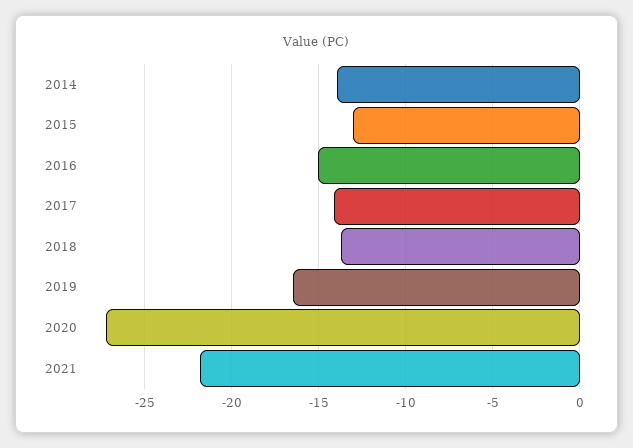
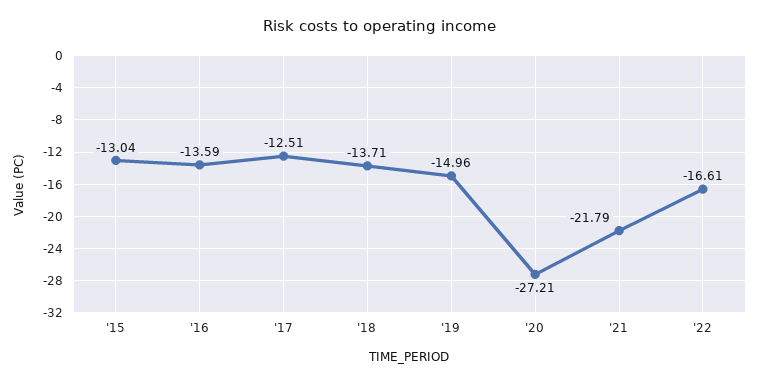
2014: -14 -> none
2016: -15 -> -13.59
2017: -14 -> -12.51
2019: -16.5 -> -14.96
'22: none -> -16.61

